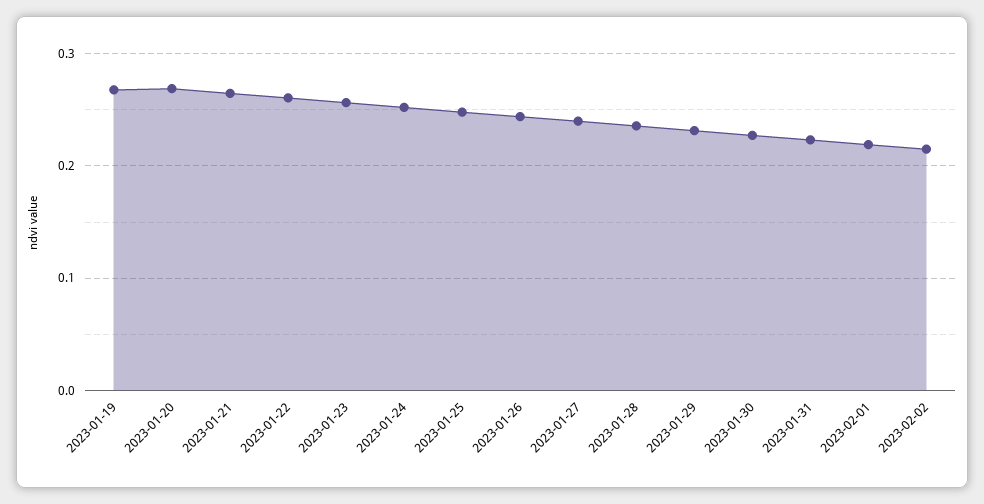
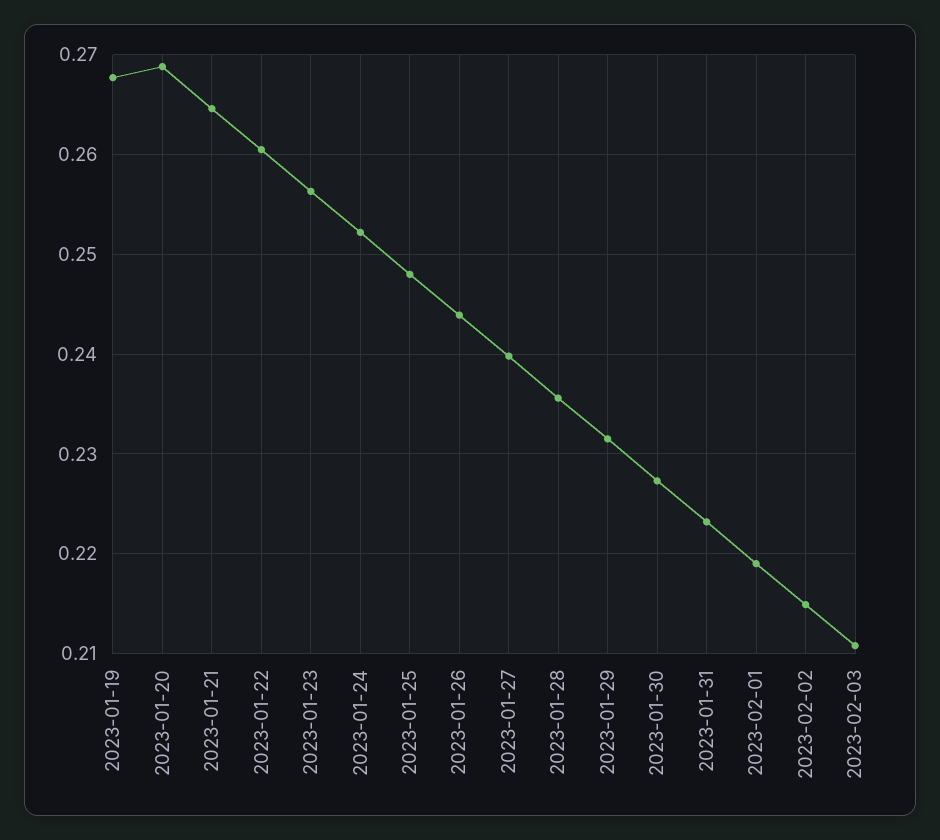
2023-02-03: none -> 0.211

